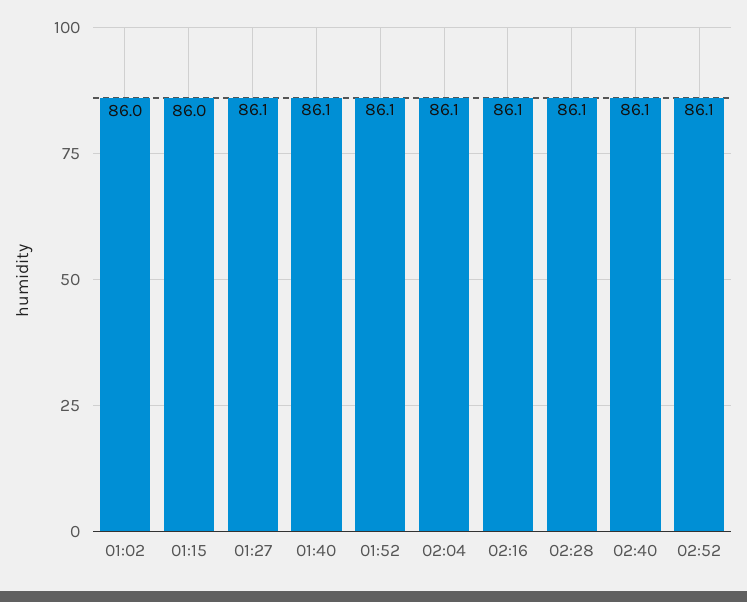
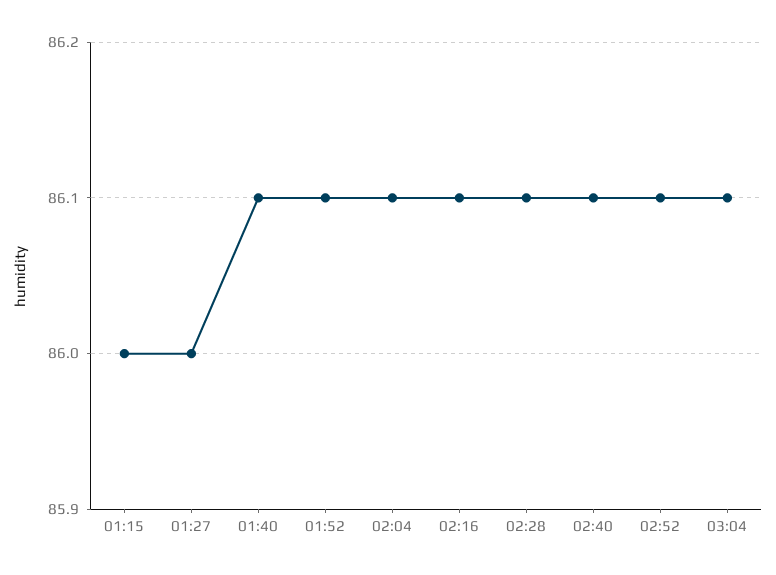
01:02: 86 -> none
01:27: 86.1 -> 86
03:04: none -> 86.1

